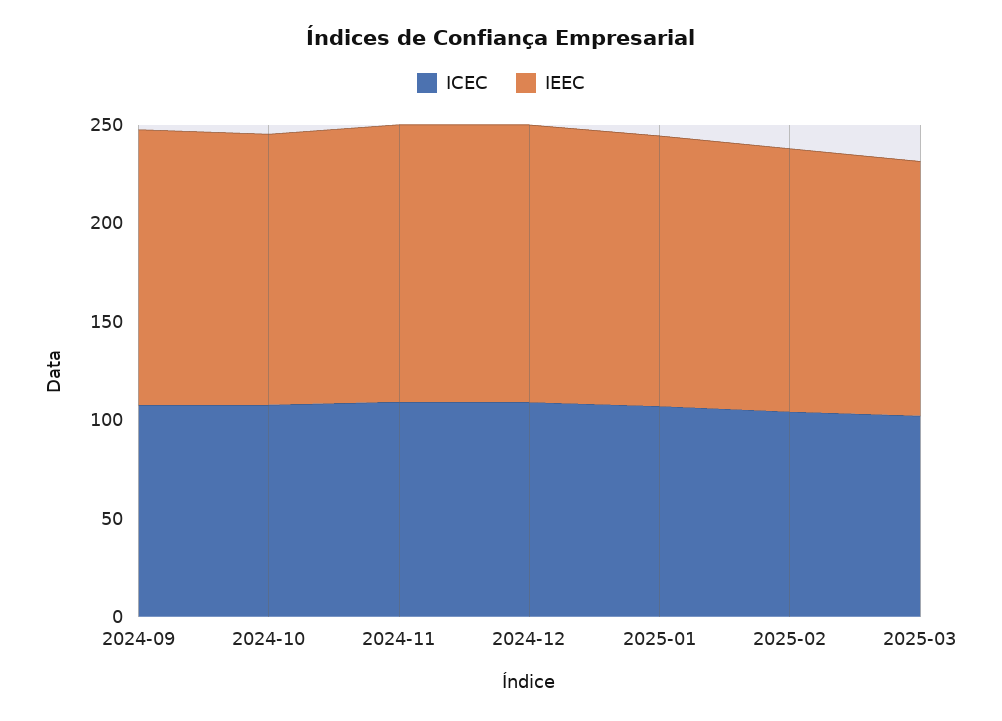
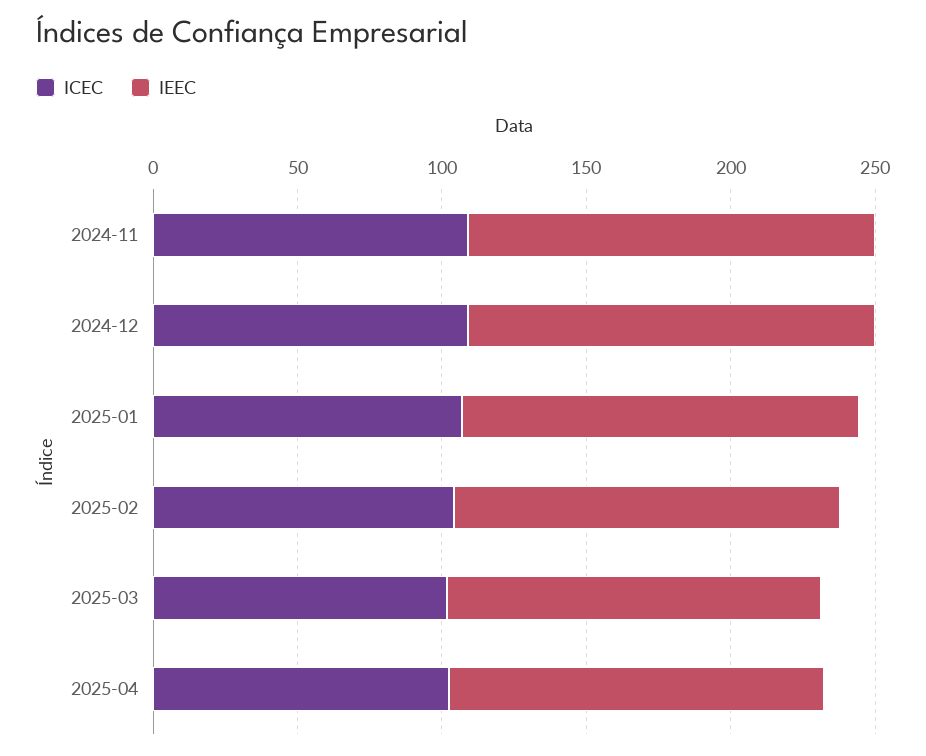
ICEC, 2024-09: 110 -> none
IEEC, 2024-09: 140 -> none
ICEC, 2024-10: 110 -> none
IEEC, 2024-10: 140 -> none
ICEC, 2025-04: none -> 100
IEEC, 2025-04: none -> 130

